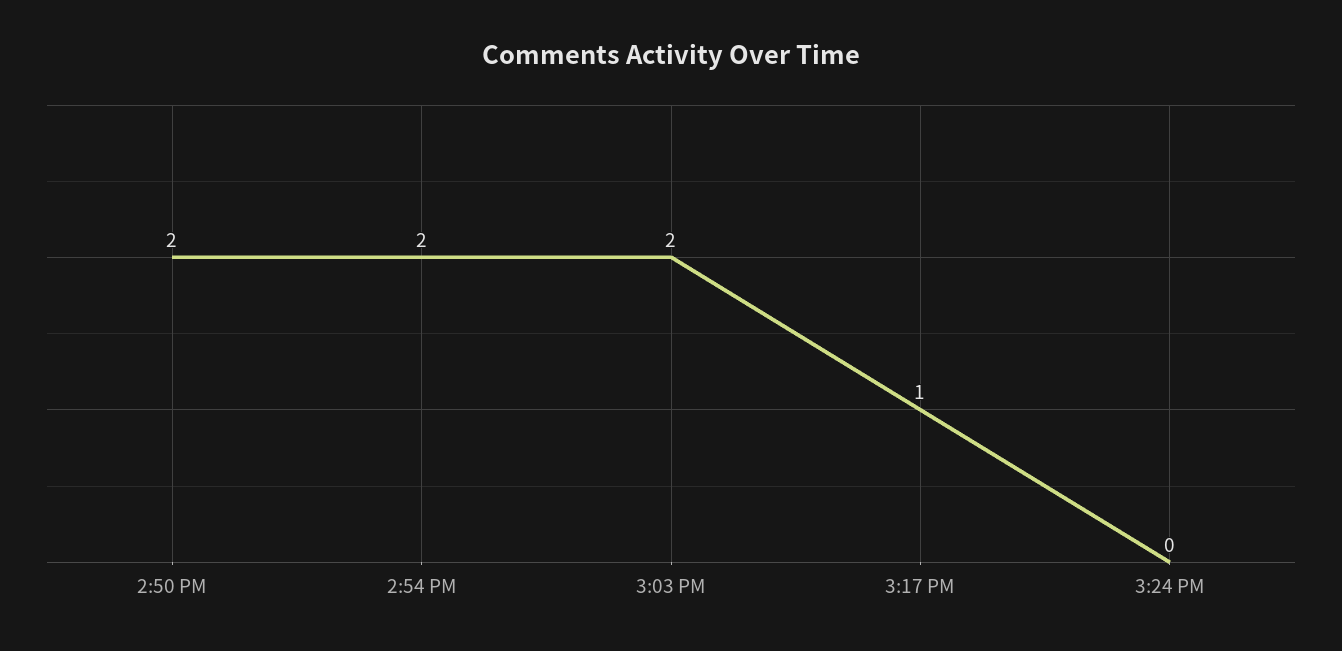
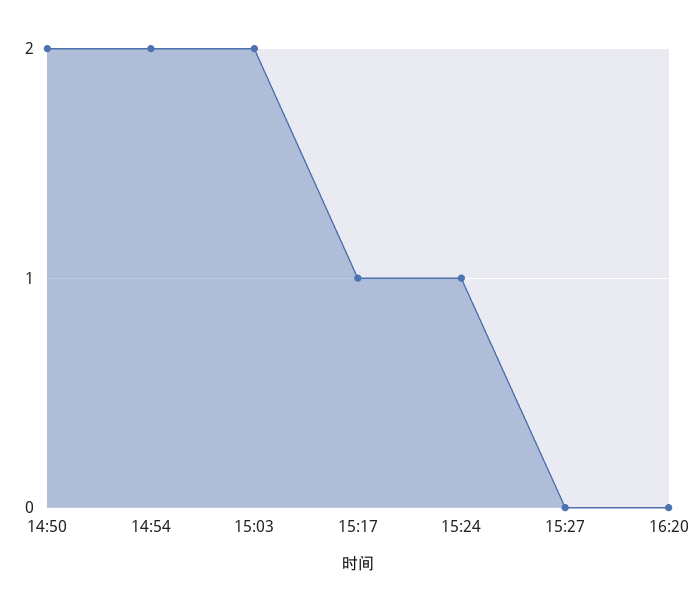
3:24 PM: 0 -> 1
15:27: none -> 0
16:20: none -> 0

